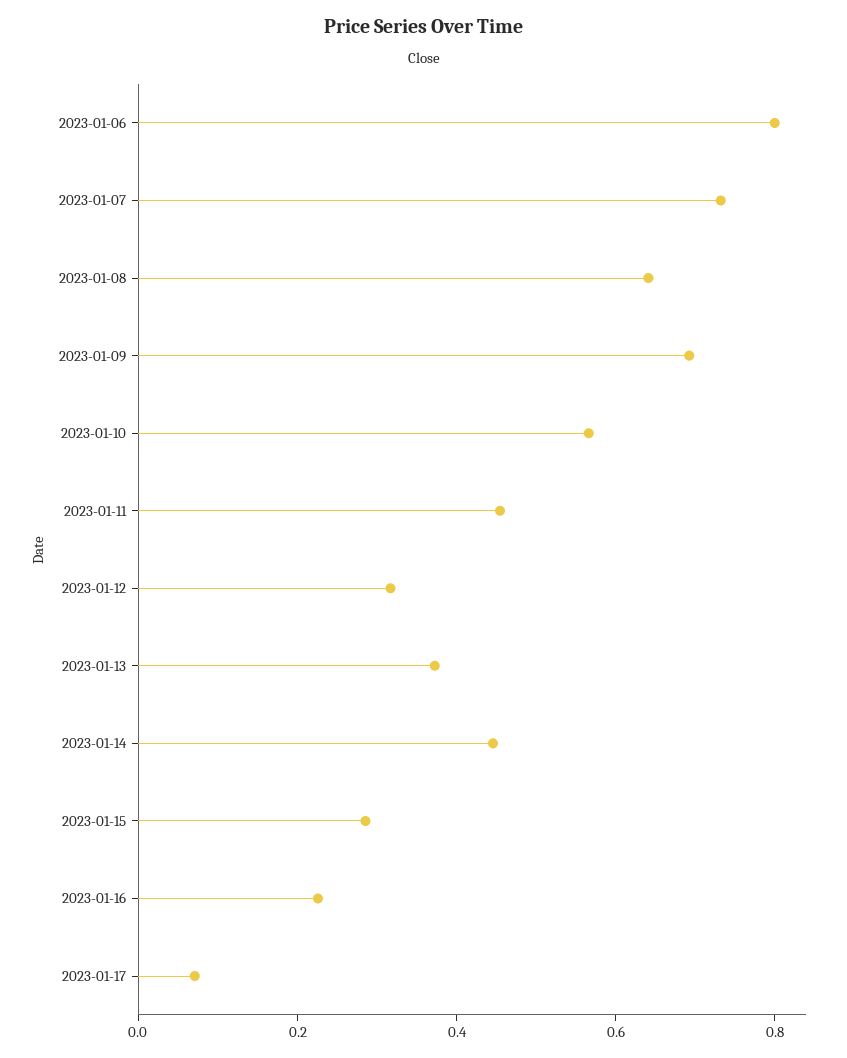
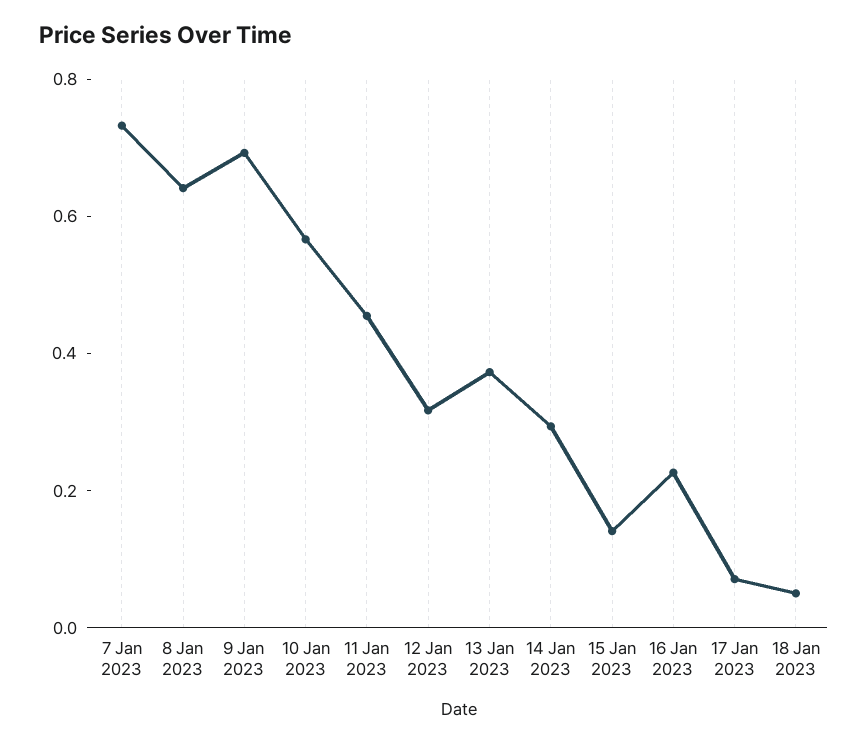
2023-01-06: 0.8 -> none
2023-01-14: 0.45 -> 0.3
2023-01-15: 0.3 -> 0.15
18 Jan 2023: none -> 0.05

